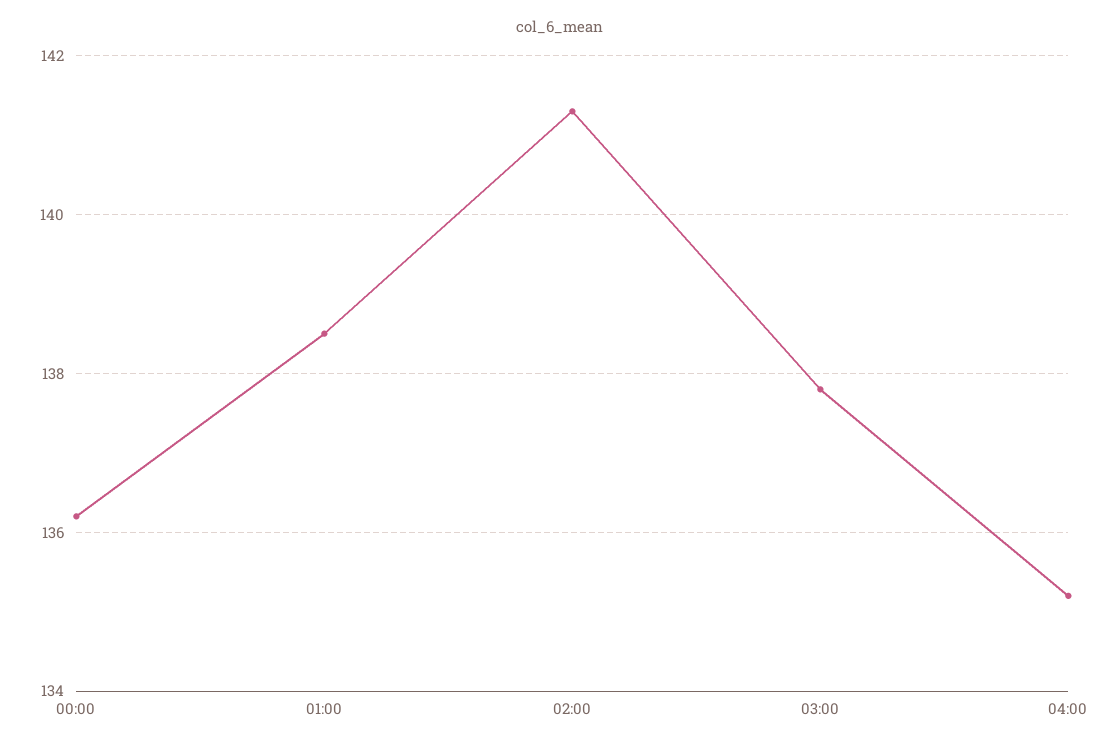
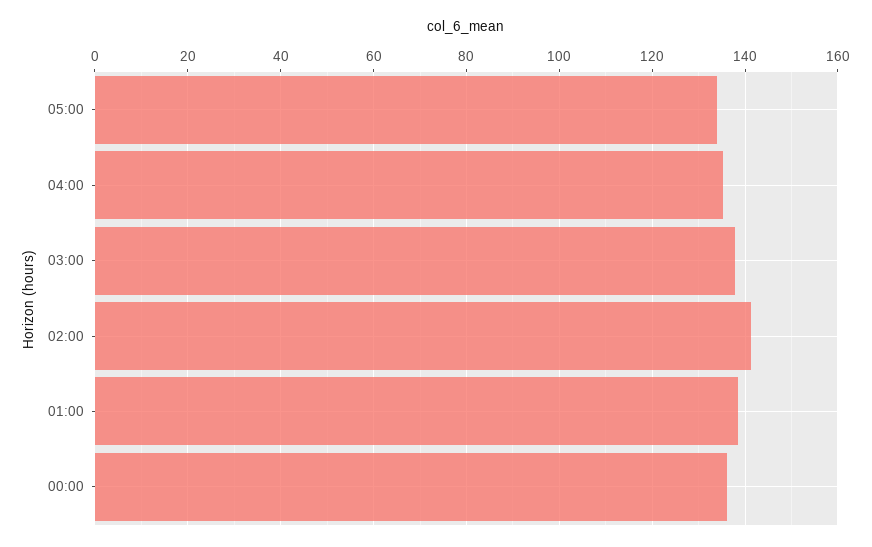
05:00: none -> 134

